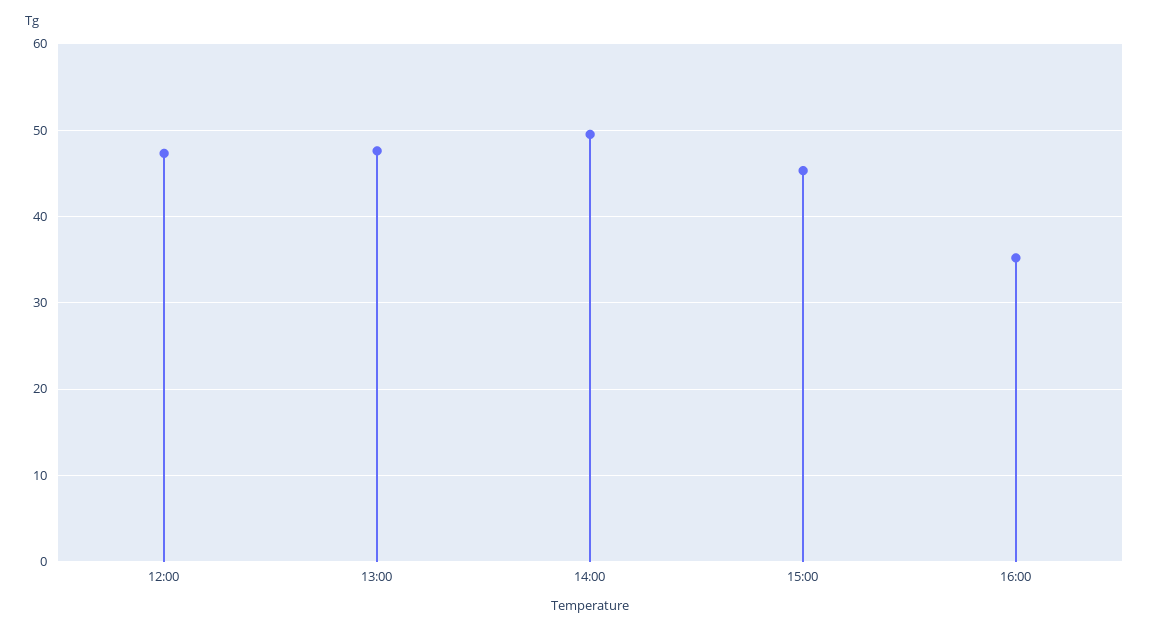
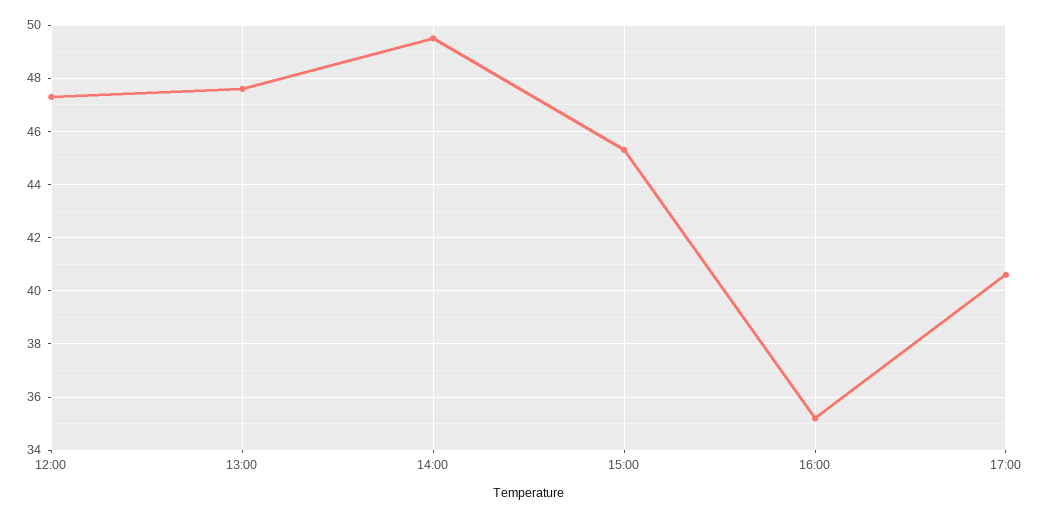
17:00: none -> 40.5

